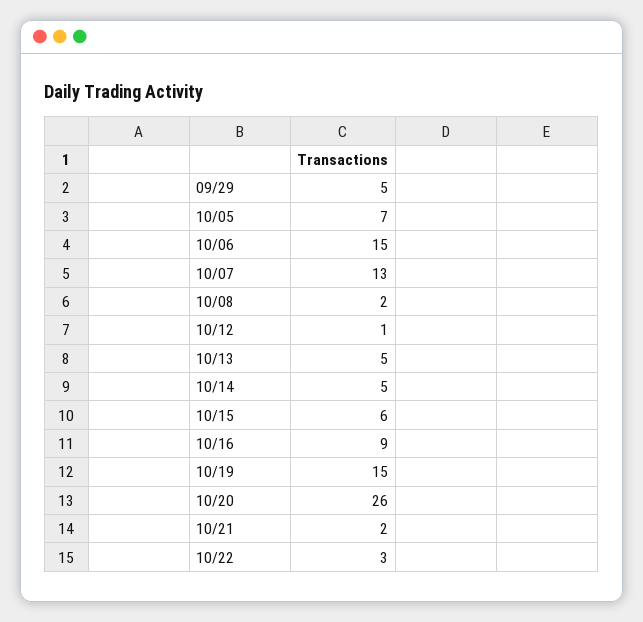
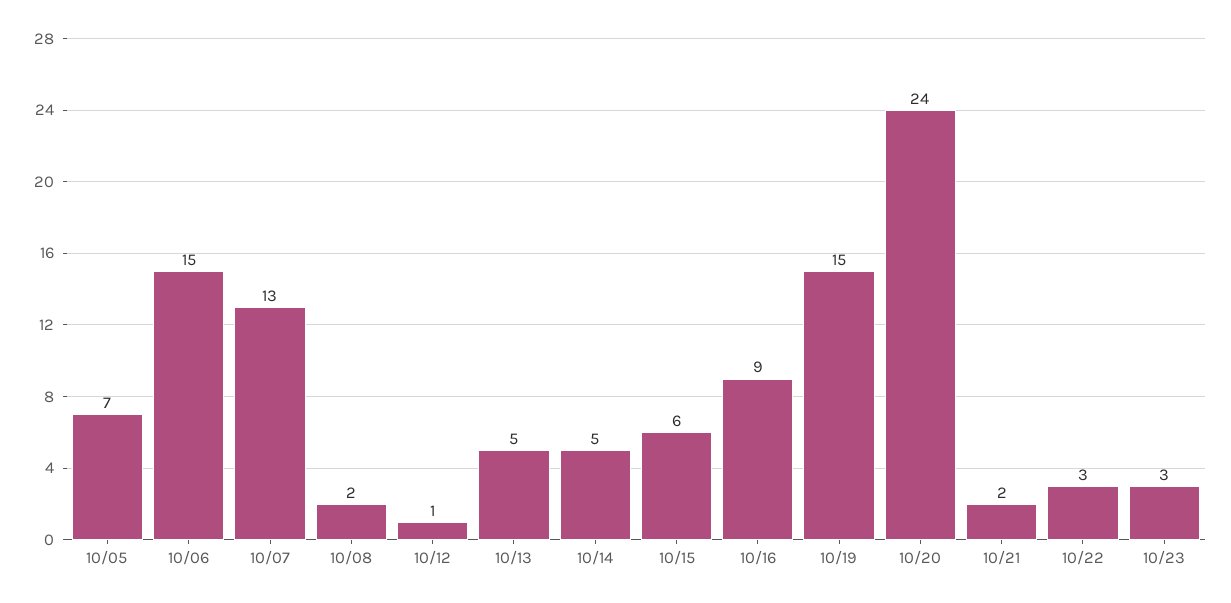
09/29: 5 -> none
10/20: 26 -> 24
10/23: none -> 3

